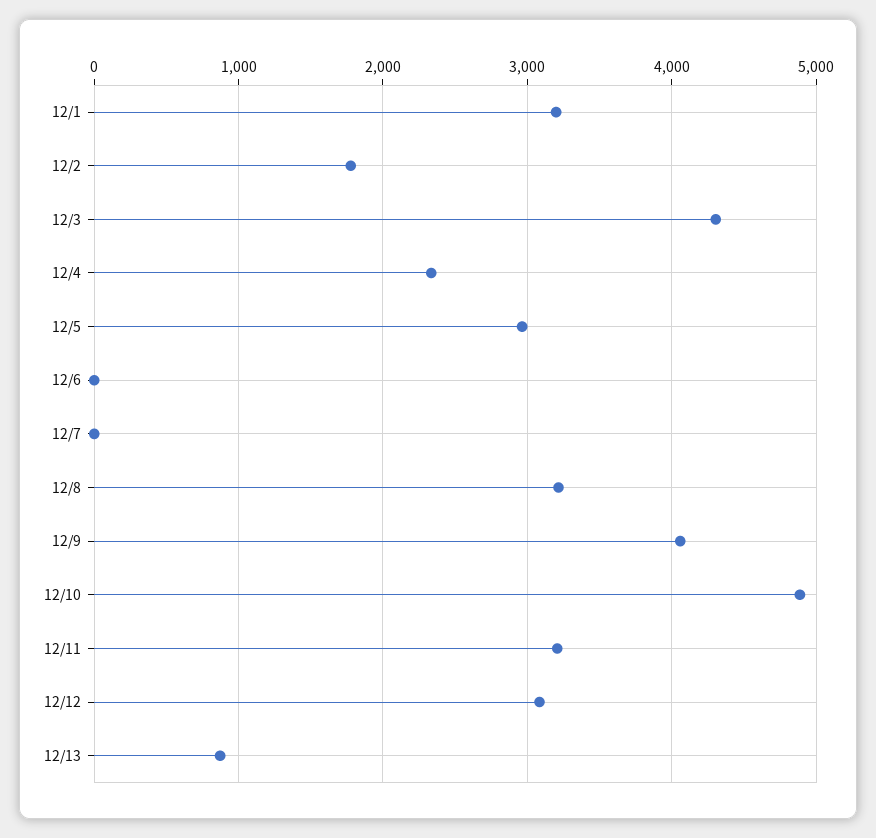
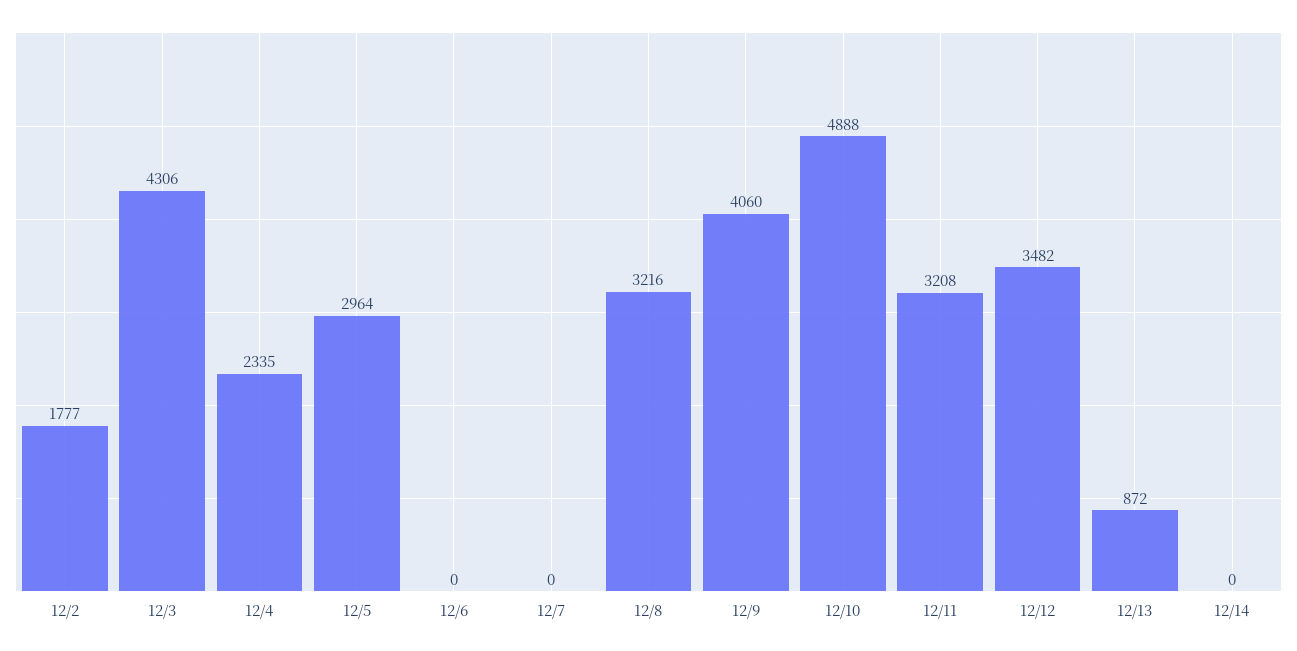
12/1: 3200 -> none
12/12: 3100 -> 3482
12/14: none -> 0

